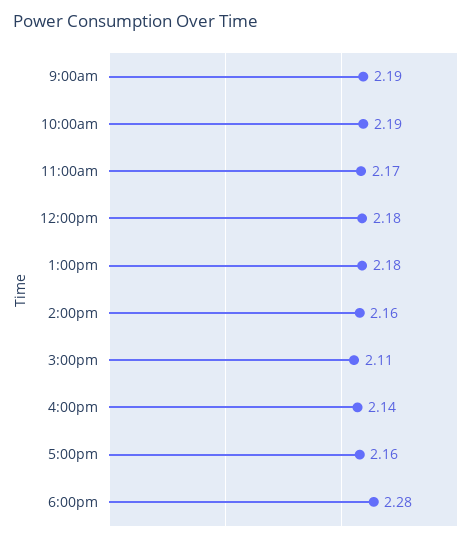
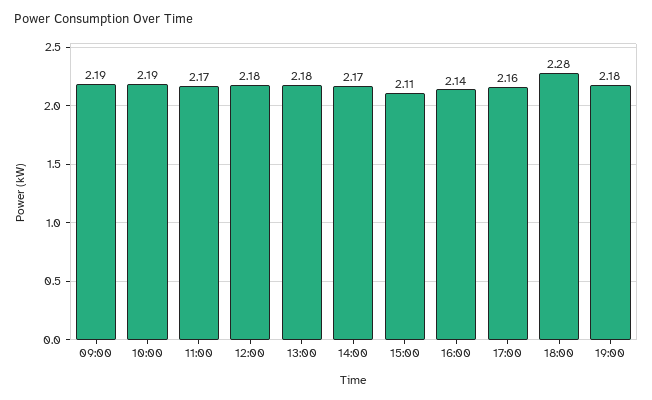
2:00pm: 2.16 -> 2.17
19:00: none -> 2.18

